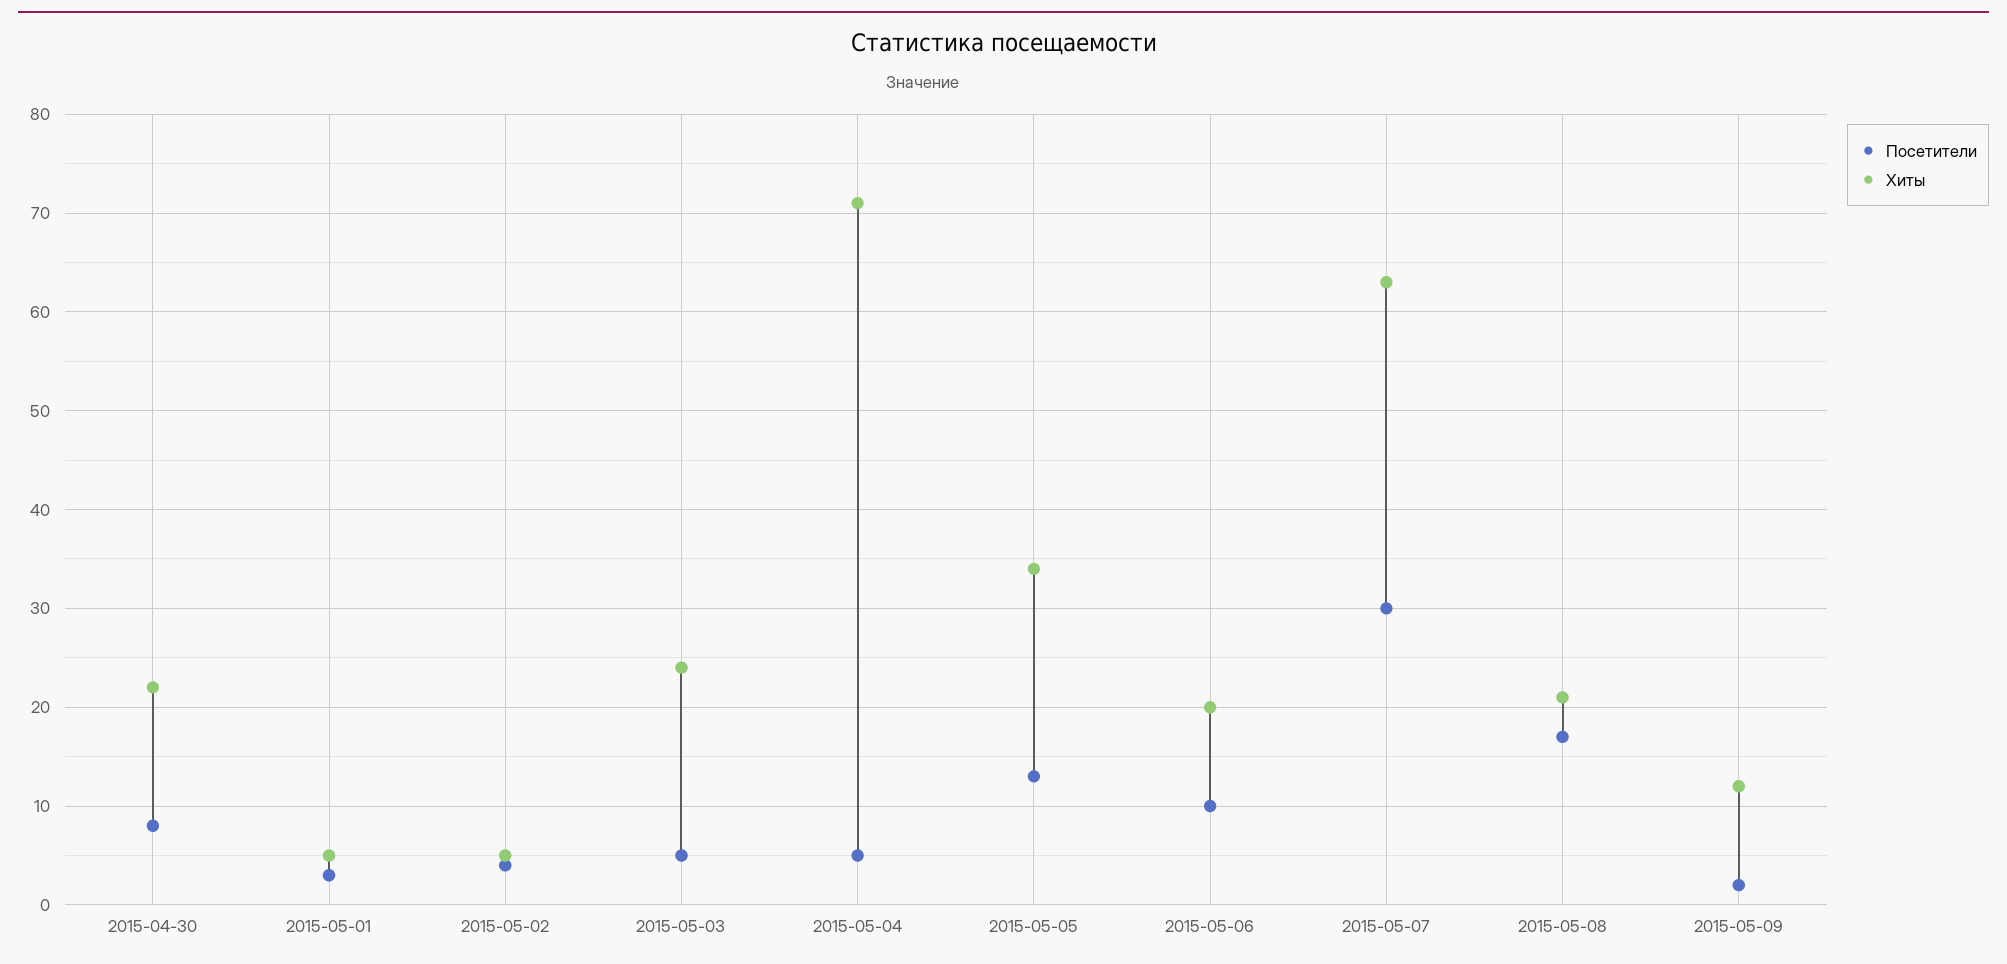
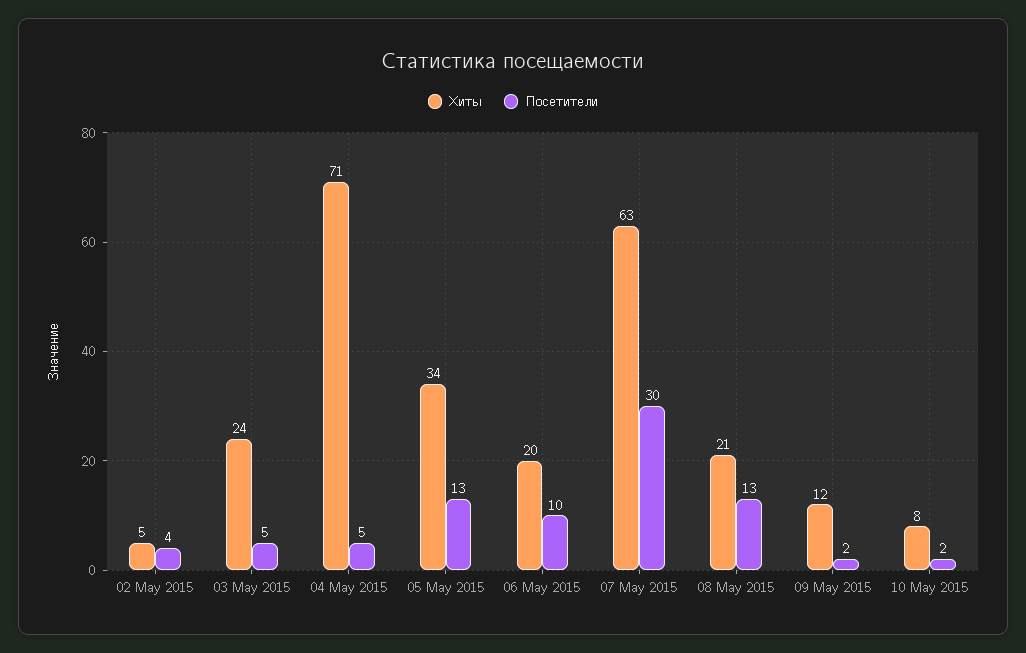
Посетители, 2015-04-30: 8 -> none
Хиты, 2015-04-30: 22 -> none
Посетители, 2015-05-01: 3 -> none
Хиты, 2015-05-01: 5 -> none
Посетители, 2015-05-08: 17 -> 13
Хиты, 10 May 2015: none -> 8
Посетители, 10 May 2015: none -> 2

